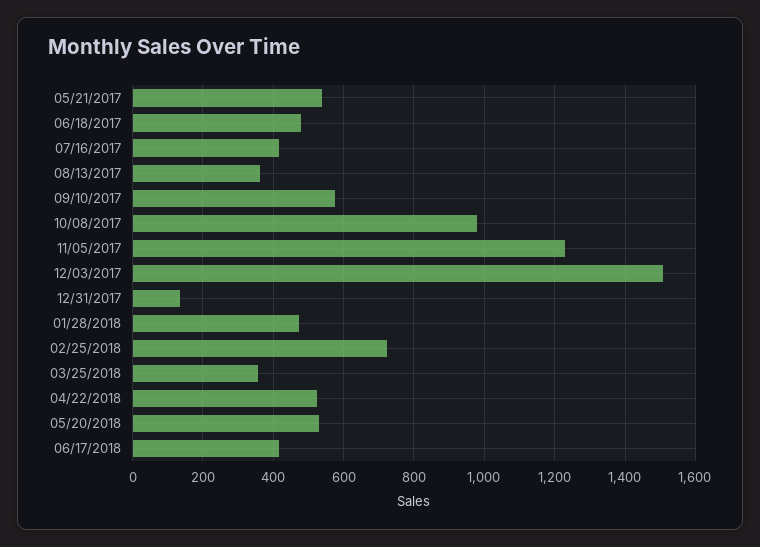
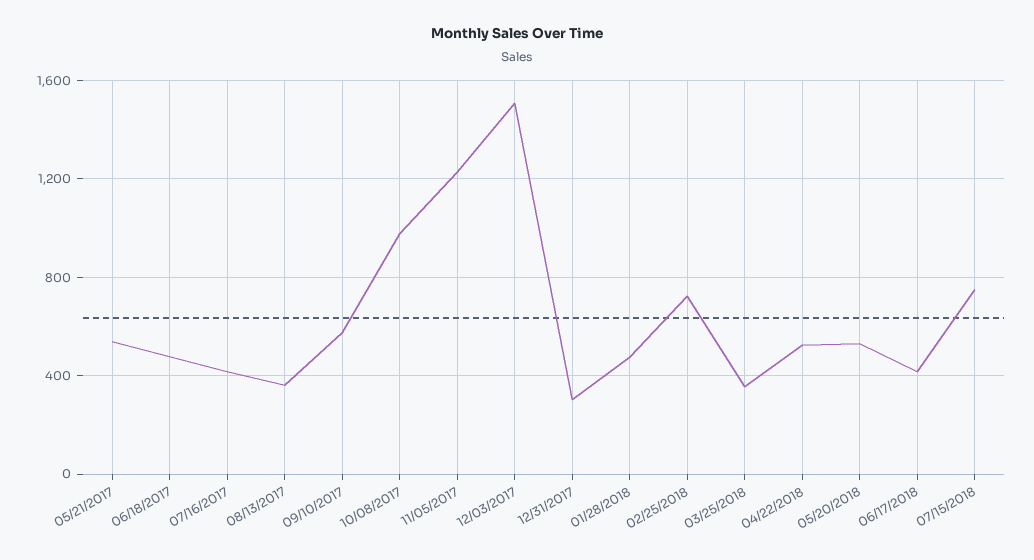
12/31/2017: 140 -> 300
07/15/2018: none -> 750

